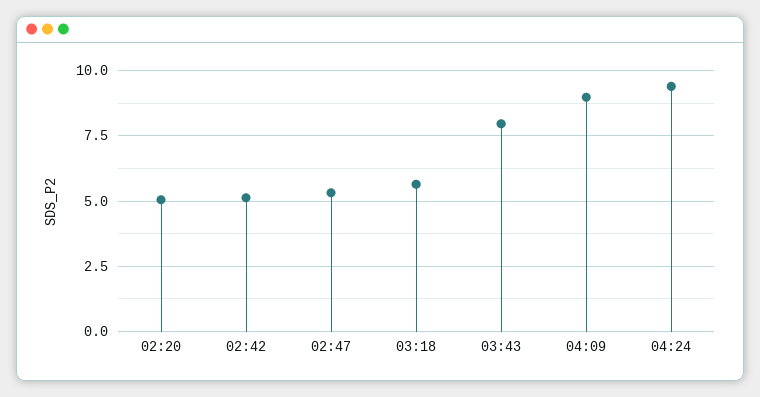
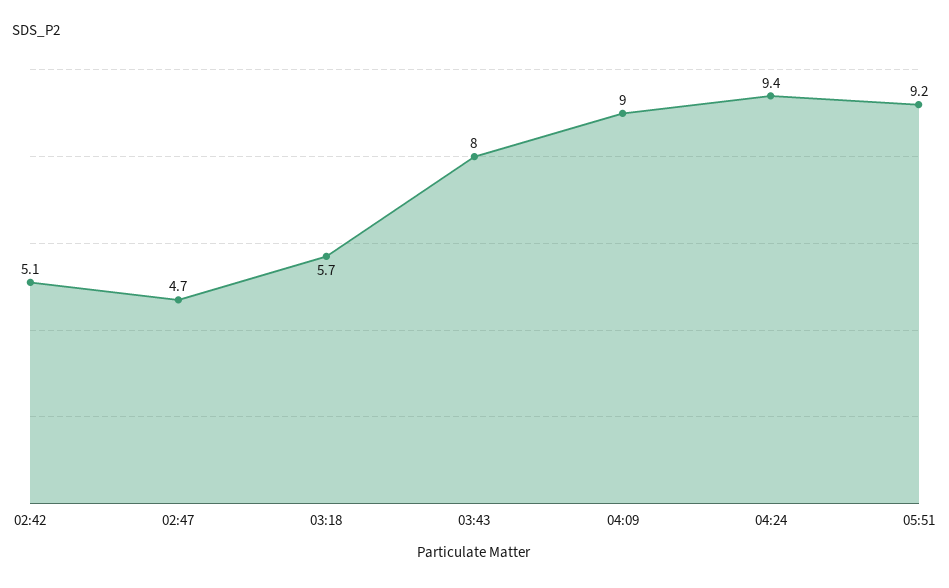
02:20: 5 -> none
02:47: 5.25 -> 4.7
05:51: none -> 9.2

